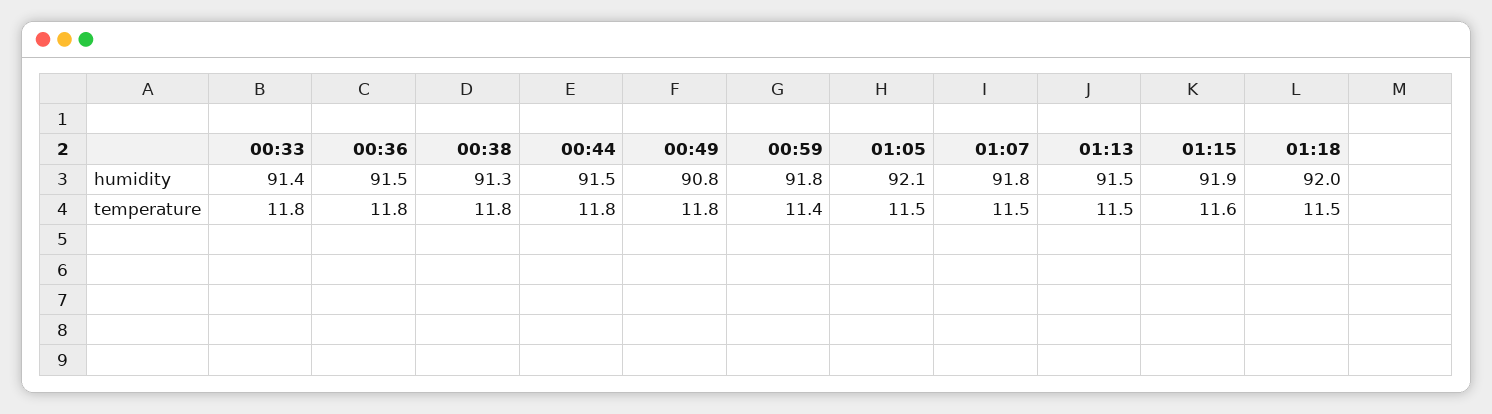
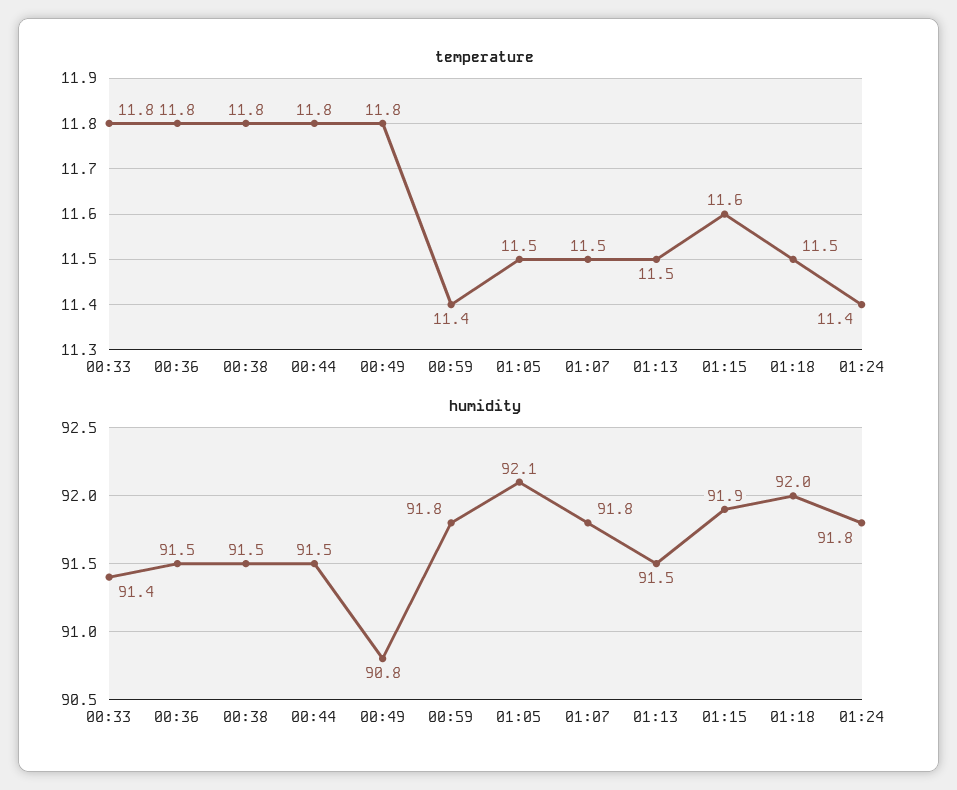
humidity, 00:38: 91.3 -> 91.5
temperature, 01:24: none -> 11.4
humidity, 01:24: none -> 91.8

